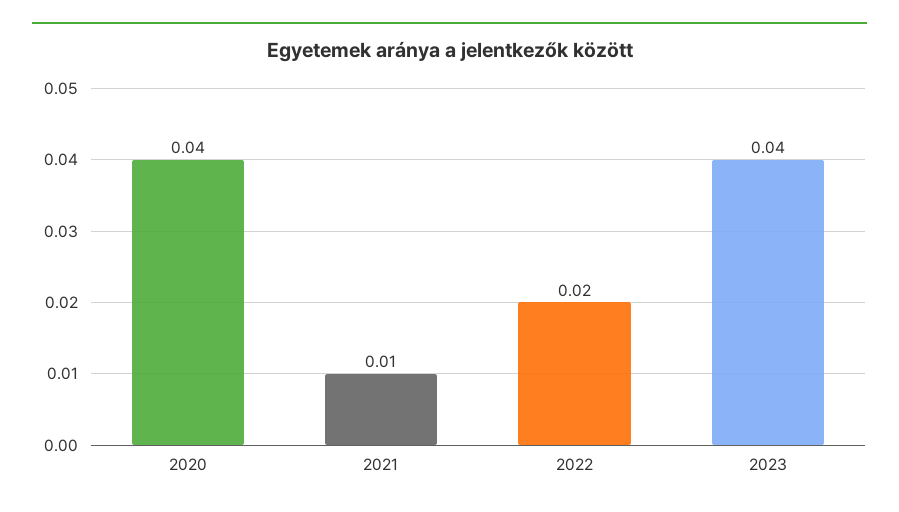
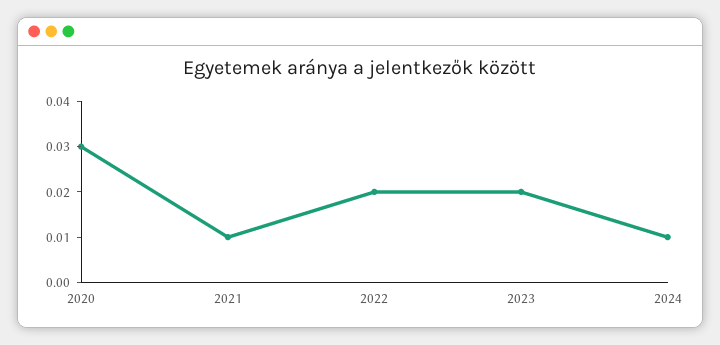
2020: 0.04 -> 0.03
2023: 0.04 -> 0.02
2024: none -> 0.01

